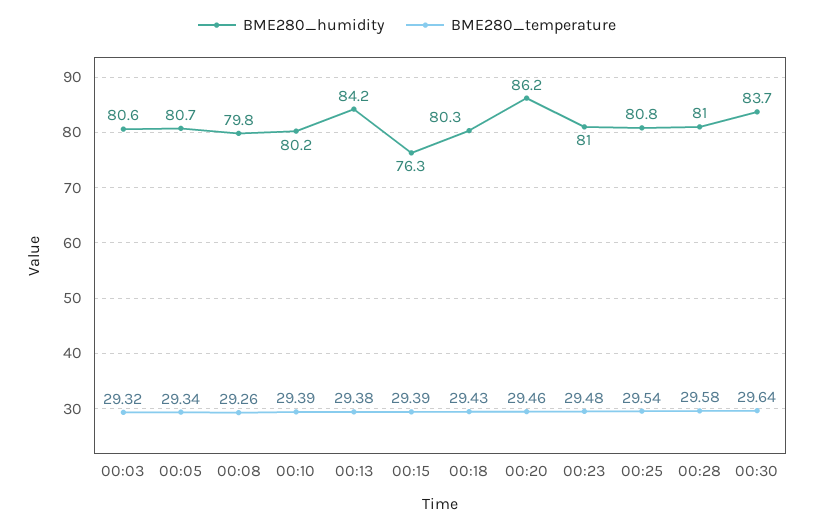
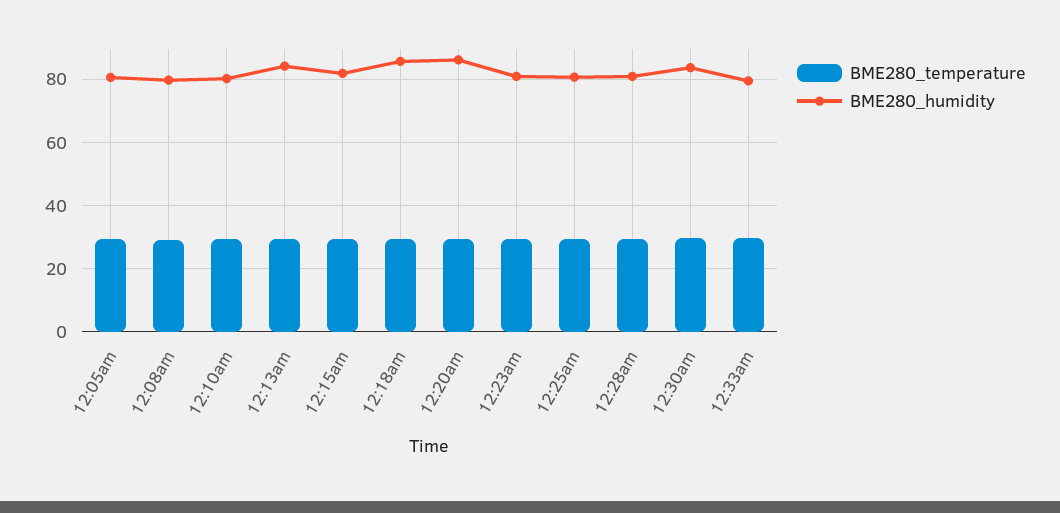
BME280_humidity, 00:03: 80.6 -> none
BME280_temperature, 00:03: 29.32 -> none
BME280_humidity, 00:15: 76.3 -> 82
BME280_humidity, 00:18: 80.3 -> 86
BME280_temperature, 12:33am: none -> 30
BME280_humidity, 12:33am: none -> 80

